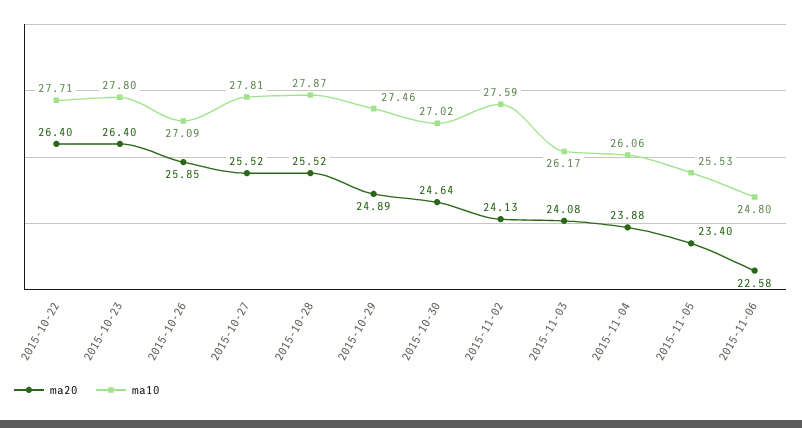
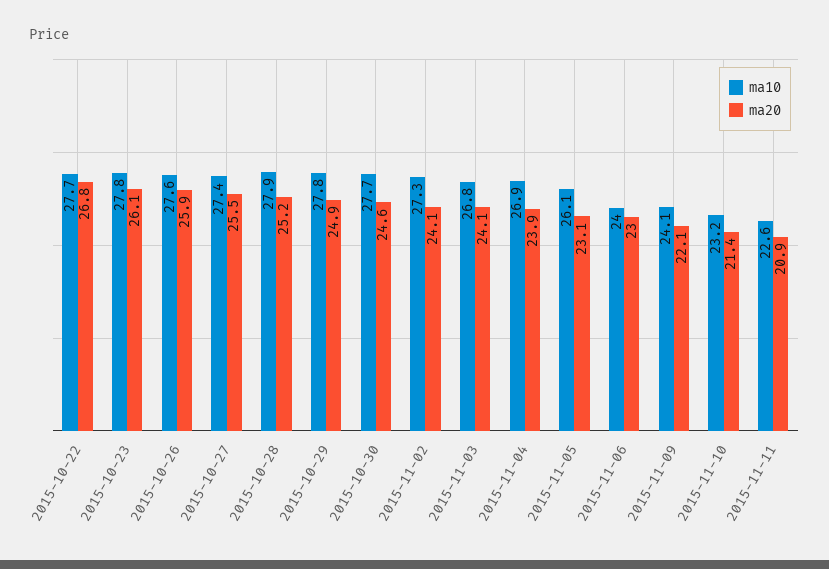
ma20, 2015-10-22: 26.4 -> 26.8
ma20, 2015-10-23: 26.4 -> 26.1
ma10, 2015-10-26: 27.09 -> 27.6
ma10, 2015-10-27: 27.81 -> 27.4
ma20, 2015-10-28: 25.52 -> 25.2
ma10, 2015-10-29: 27.46 -> 27.8
ma10, 2015-10-30: 27.02 -> 27.7
ma10, 2015-11-02: 27.59 -> 27.3
ma10, 2015-11-03: 26.17 -> 26.8
ma10, 2015-11-04: 26.06 -> 26.9
ma20, 2015-11-05: 23.4 -> 23.1
ma10, 2015-11-05: 25.53 -> 26.1
ma20, 2015-11-06: 22.58 -> 23
ma10, 2015-11-06: 24.8 -> 24
ma10, 2015-11-09: none -> 24.1
ma20, 2015-11-09: none -> 22.1
ma10, 2015-11-10: none -> 23.2
ma20, 2015-11-10: none -> 21.4
ma10, 2015-11-11: none -> 22.6
ma20, 2015-11-11: none -> 20.9

